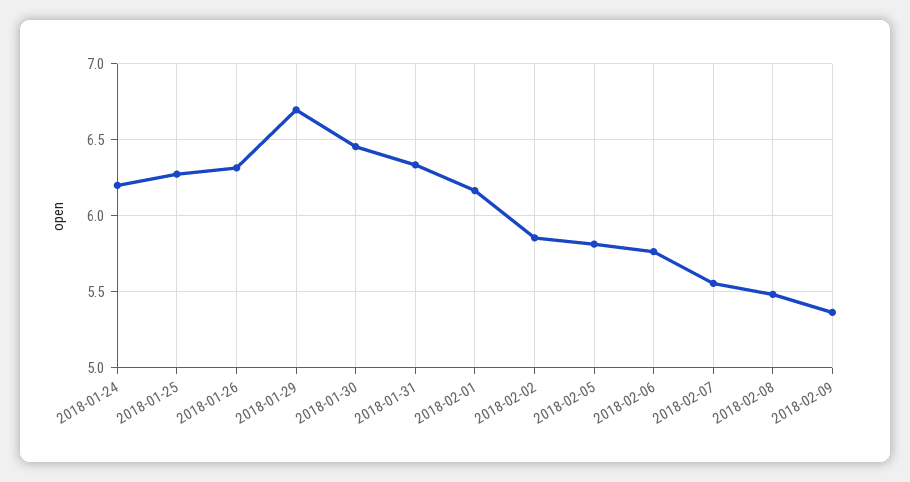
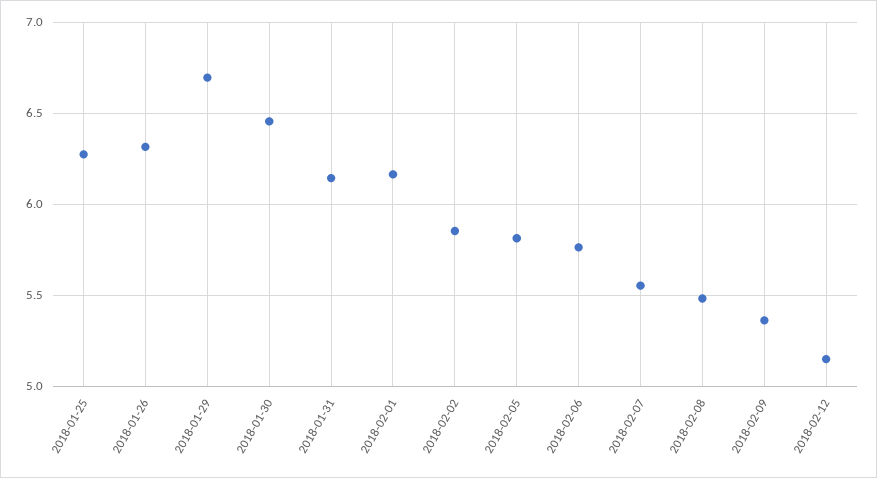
2018-01-24: 6.2 -> none
2018-01-31: 6.35 -> 6.15
2018-02-12: none -> 5.15

